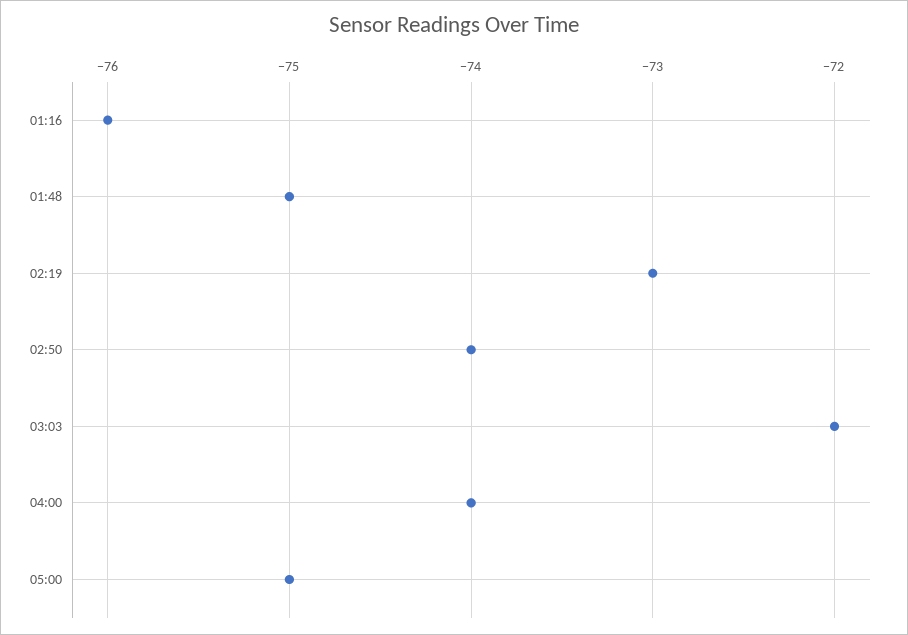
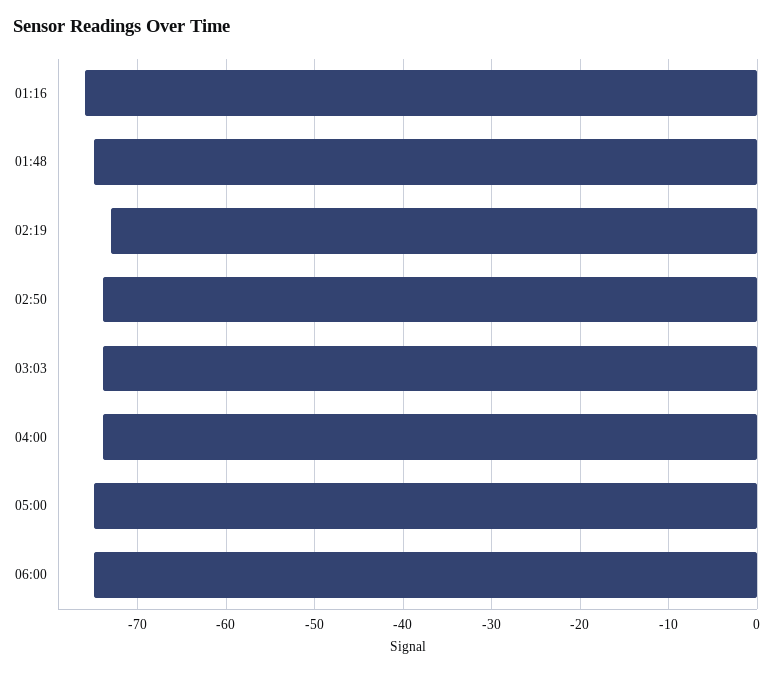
03:03: -72 -> -74
06:00: none -> -75

